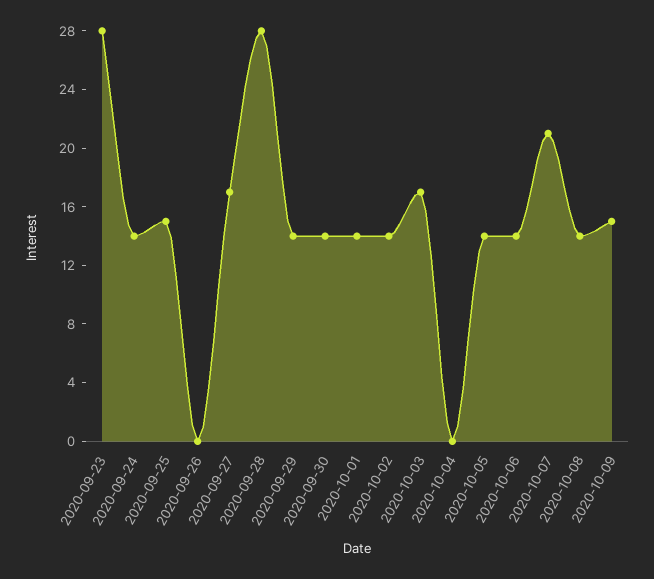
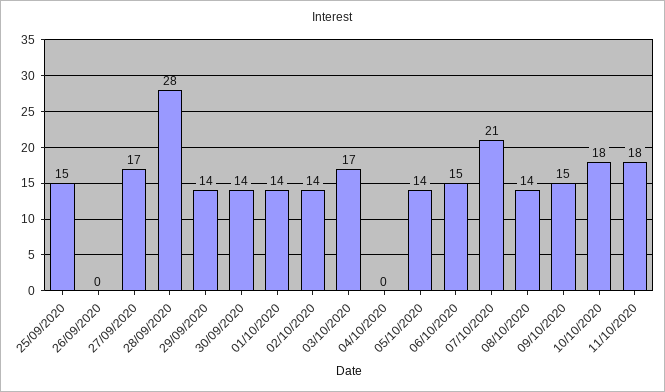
2020-09-23: 28 -> none
2020-09-24: 14 -> none
2020-10-06: 14 -> 15
10/10/2020: none -> 18
11/10/2020: none -> 18

